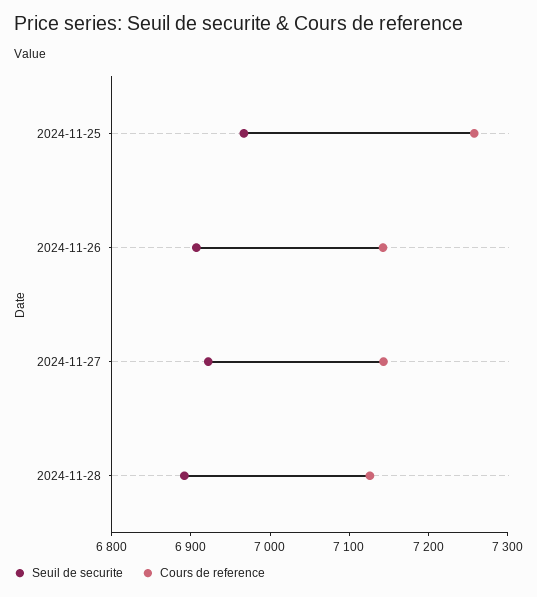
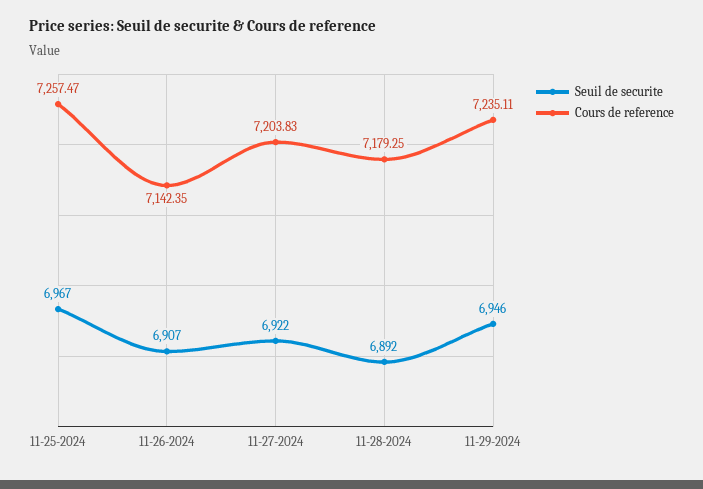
Cours de reference, 2024-11-27: 7140 -> 7203.83
Cours de reference, 2024-11-28: 7120 -> 7179.25
Seuil de securite, 11-29-2024: none -> 6946
Cours de reference, 11-29-2024: none -> 7235.11

